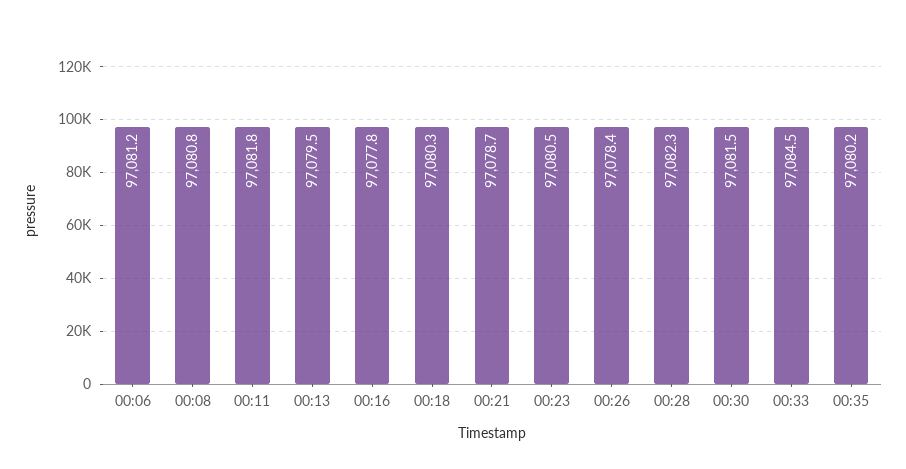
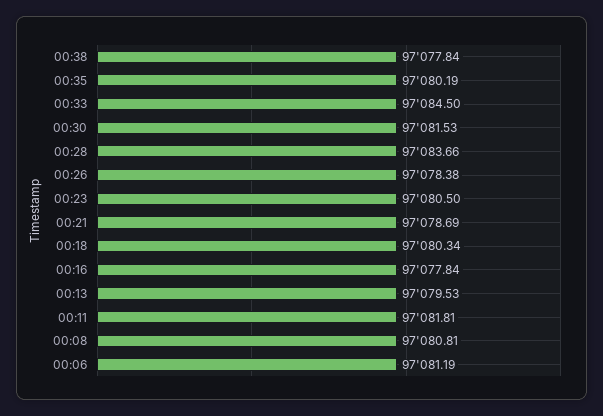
00:28: 97082.3 -> 97083.66
00:38: none -> 97077.84

